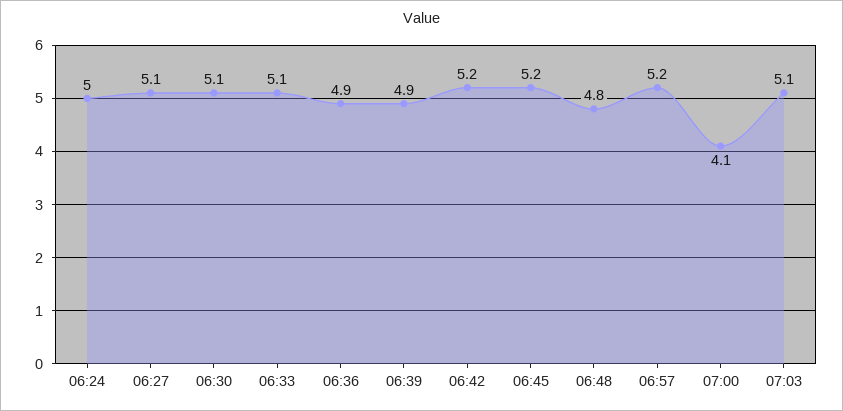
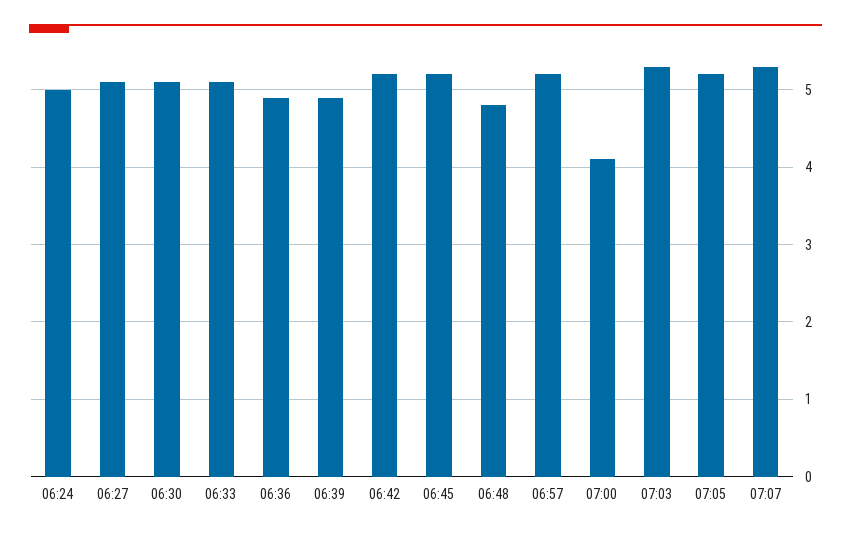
07:03: 5.1 -> 5.3
07:05: none -> 5.2
07:07: none -> 5.3

